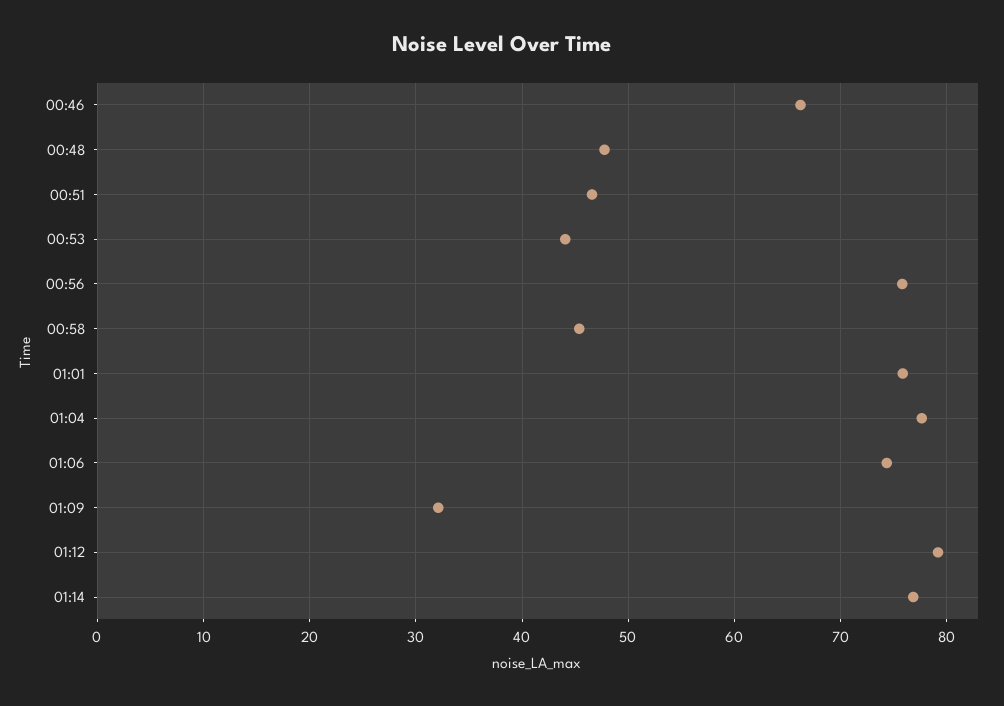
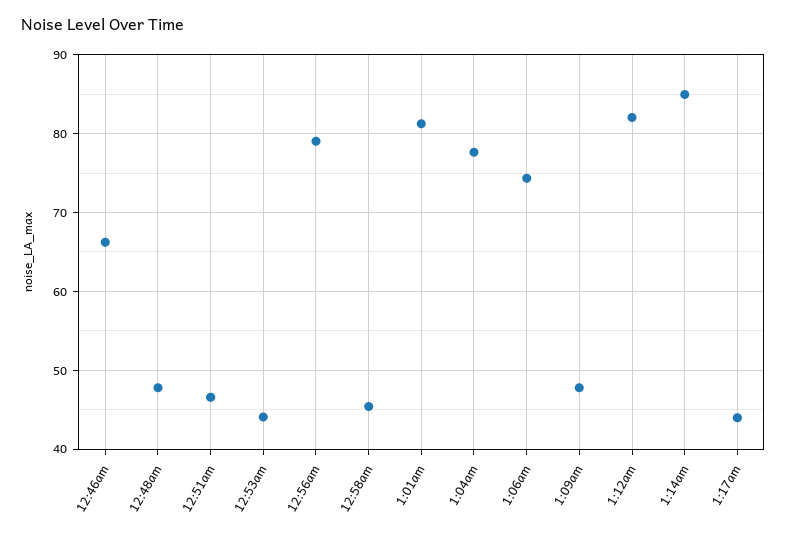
00:56: 76 -> 79
01:01: 76 -> 81
01:09: 32 -> 48
01:12: 79 -> 82
01:14: 77 -> 85
1:17am: none -> 44

